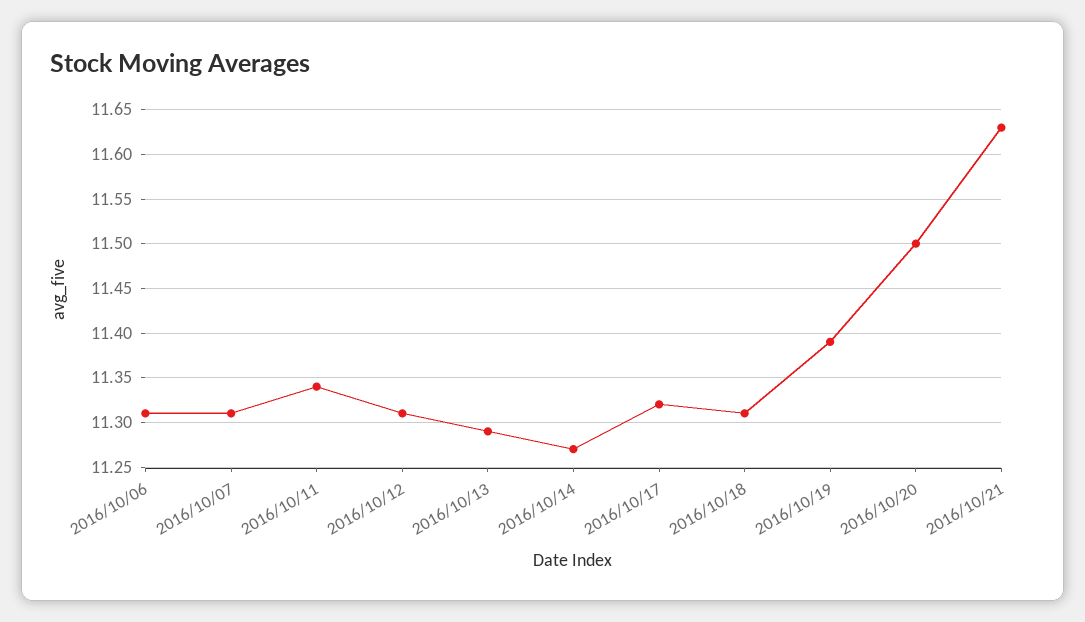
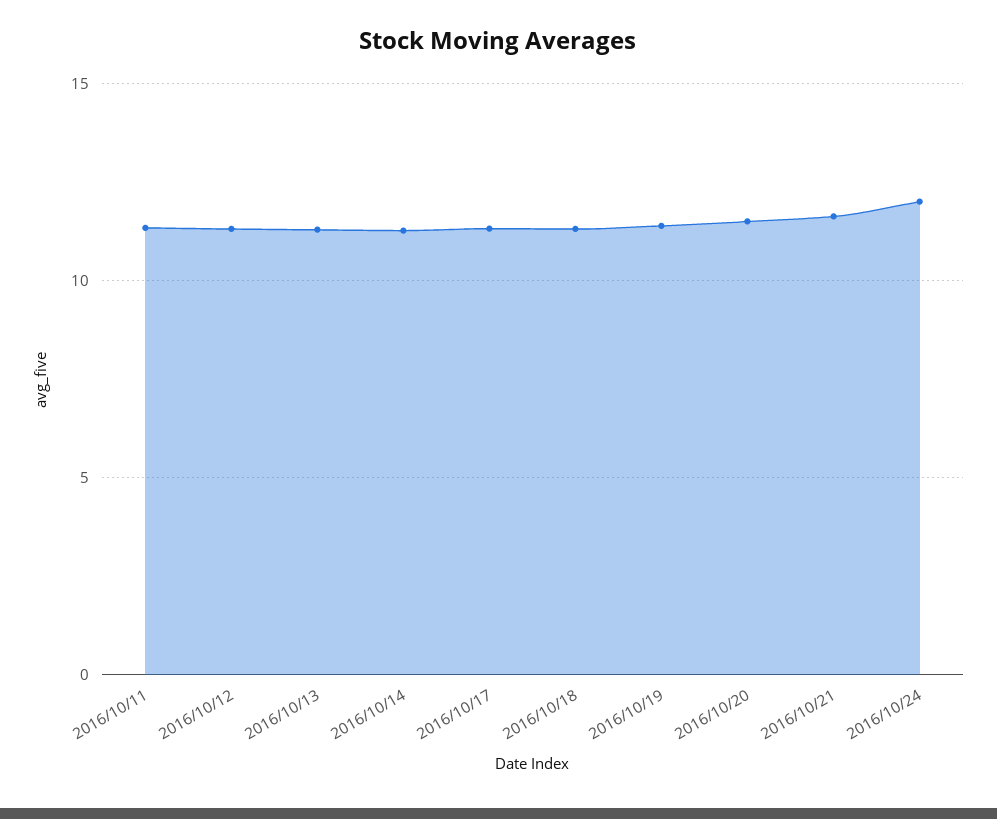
2016/10/06: 11.31 -> none
2016/10/07: 11.31 -> none
2016/10/24: none -> 12

